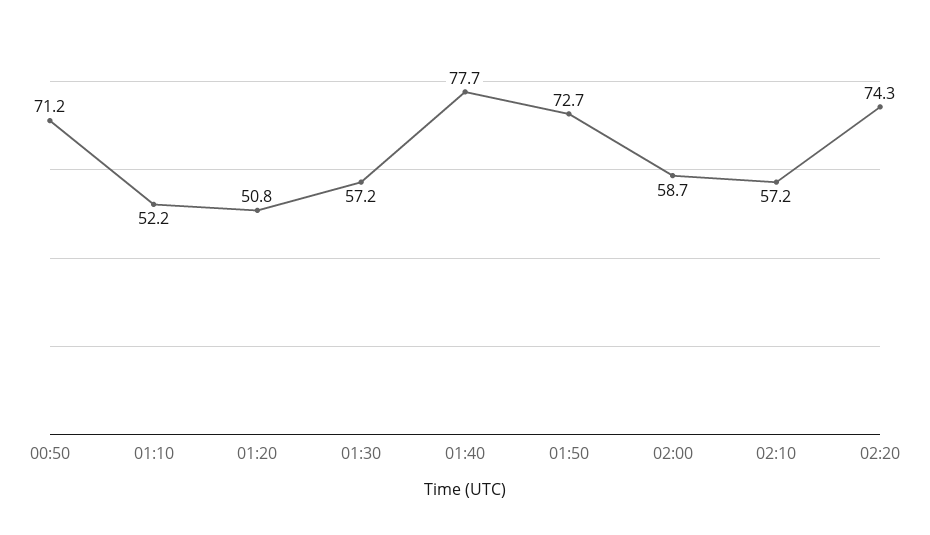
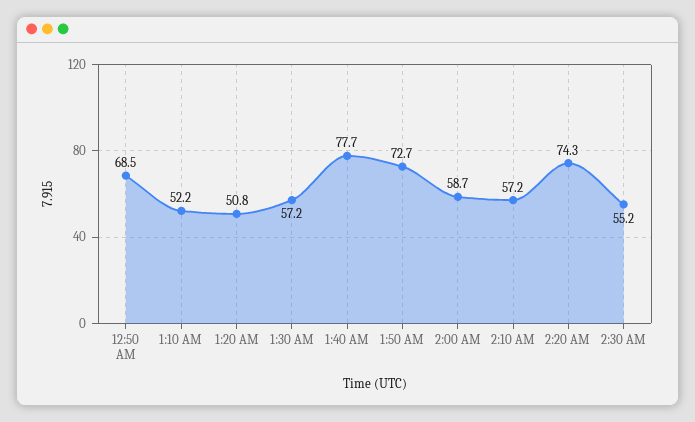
00:50: 71.2 -> 68.5
2:30 AM: none -> 55.2

